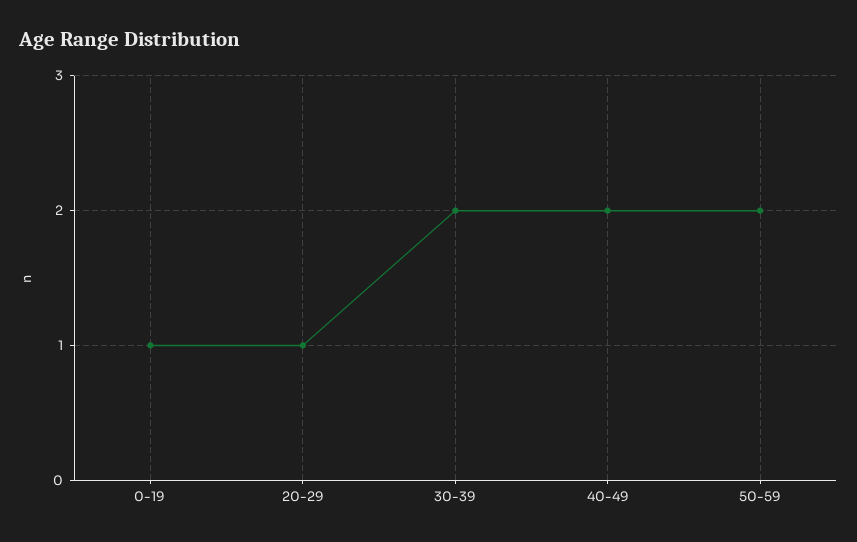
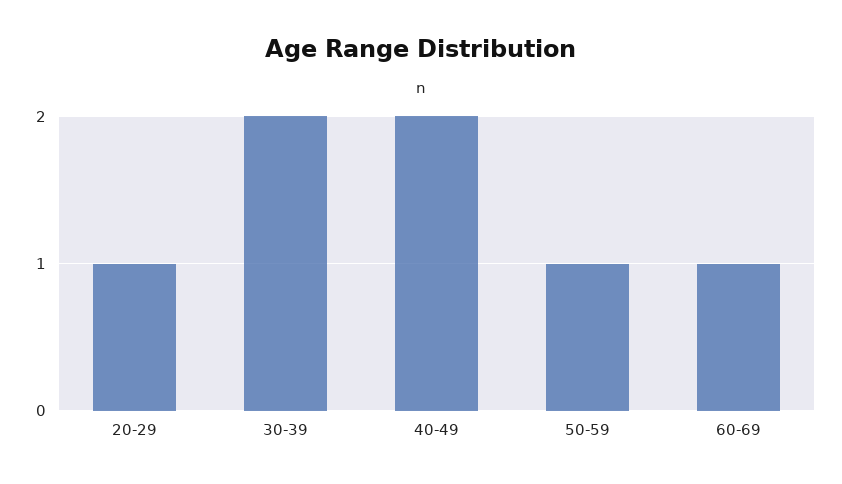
0-19: 1 -> none
50-59: 2 -> 1
60-69: none -> 1

